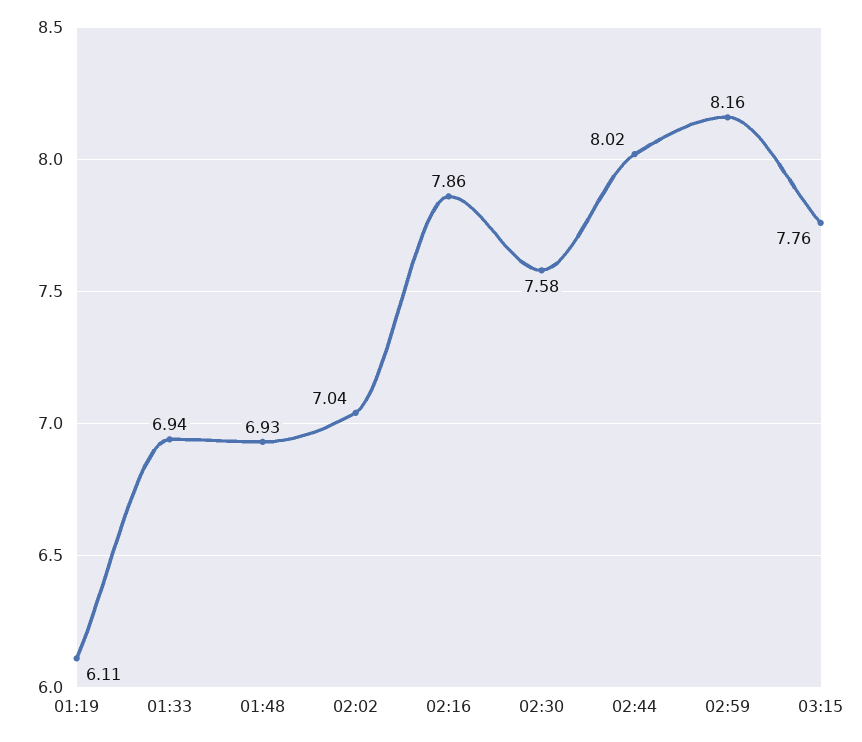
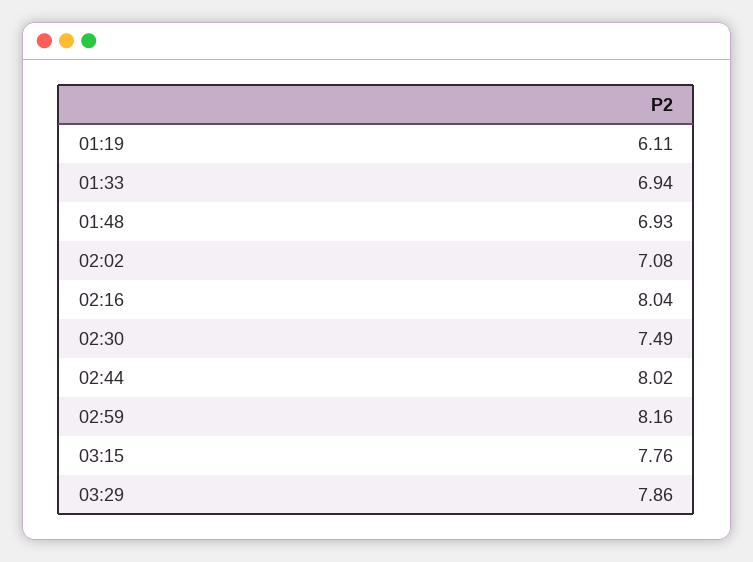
02:02: 7.04 -> 7.08
02:16: 7.86 -> 8.04
02:30: 7.58 -> 7.49
03:29: none -> 7.86

